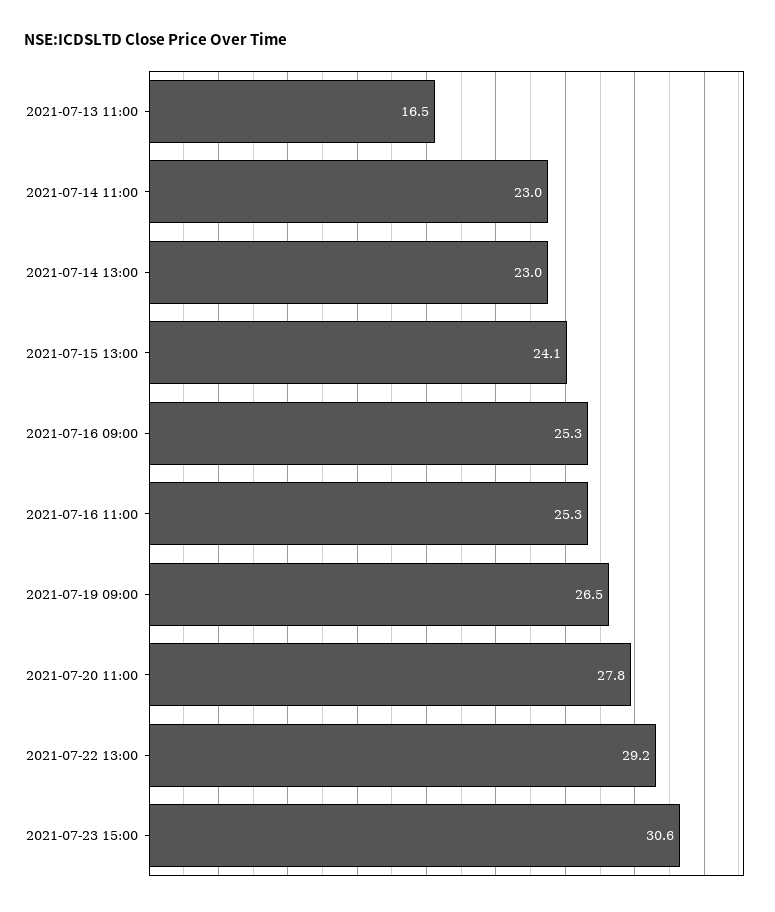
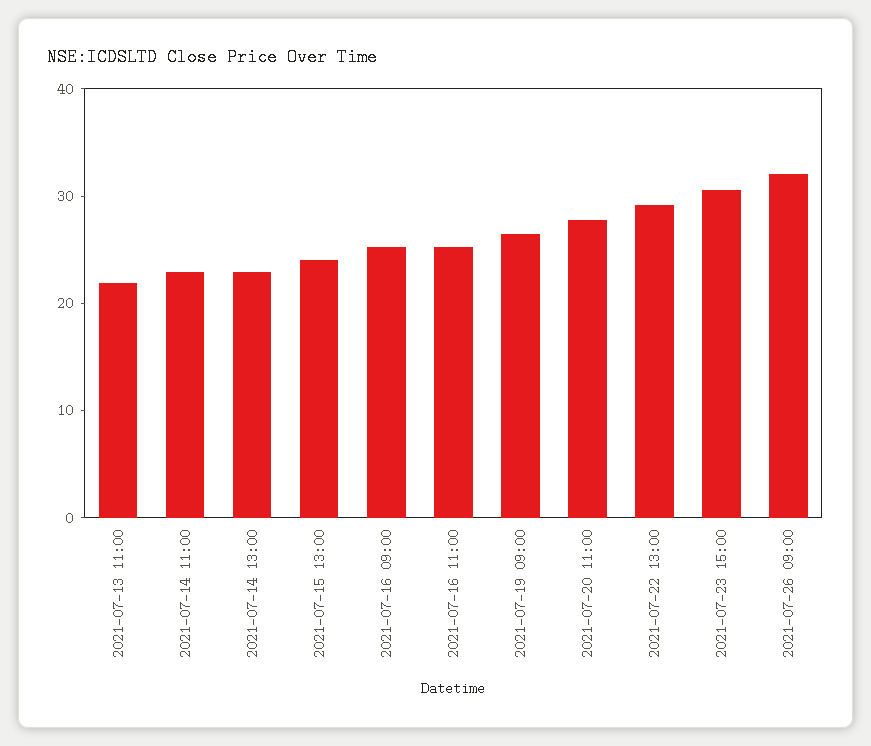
2021-07-13 11:00: 16.5 -> 22
2021-07-26 09:00: none -> 32

